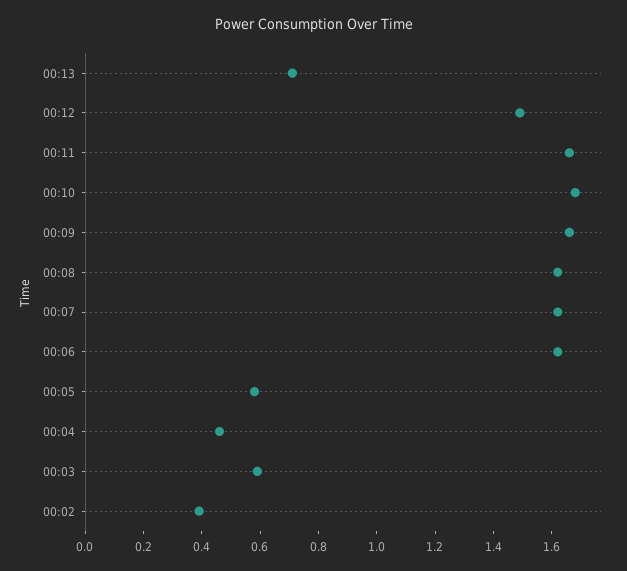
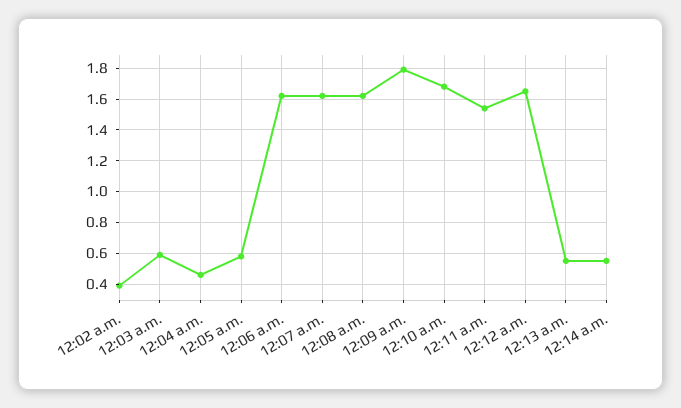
00:13: 0.7 -> 0.55
00:12: 1.5 -> 1.65
00:11: 1.65 -> 1.55
00:09: 1.65 -> 1.8
12:14 a.m.: none -> 0.55

